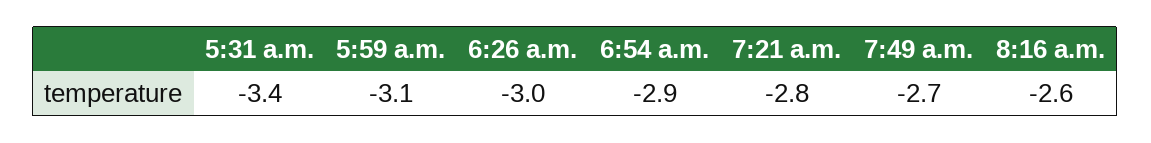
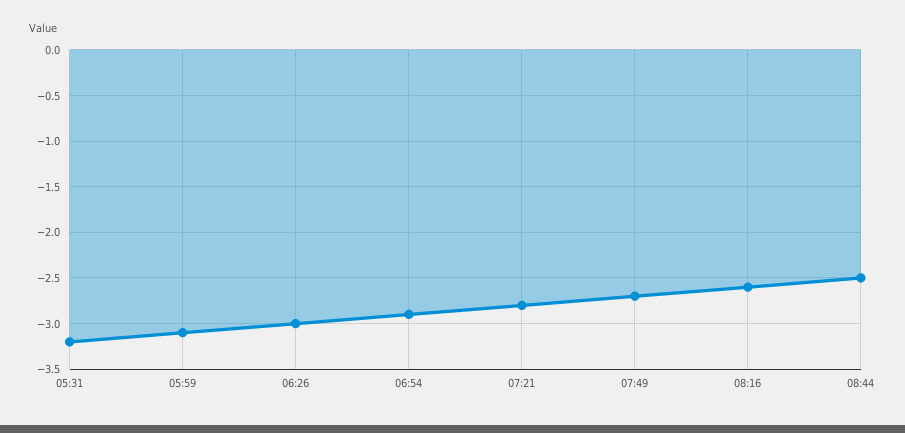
5:31 a.m.: -3.4 -> -3.2
08:44: none -> -2.5

